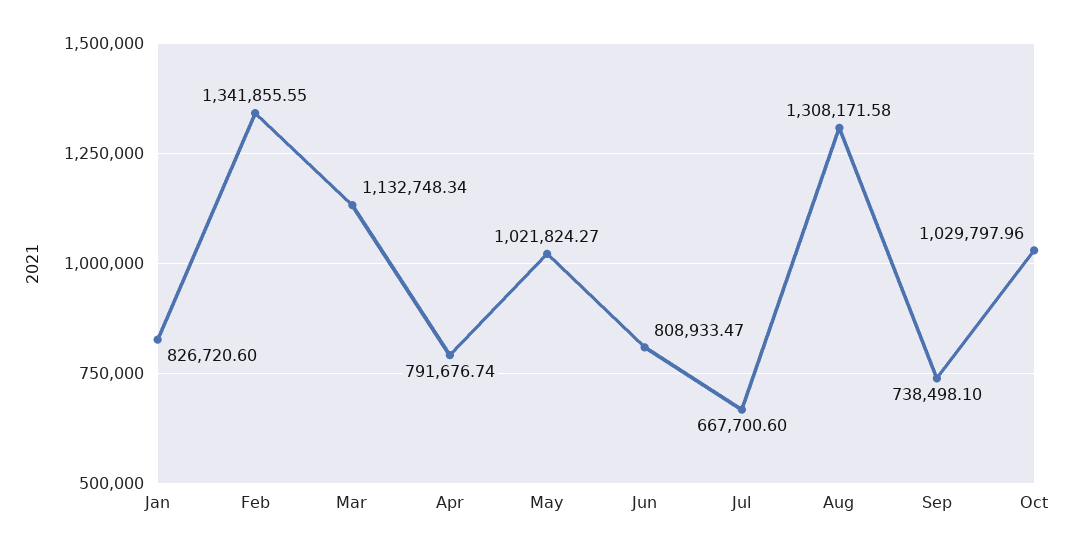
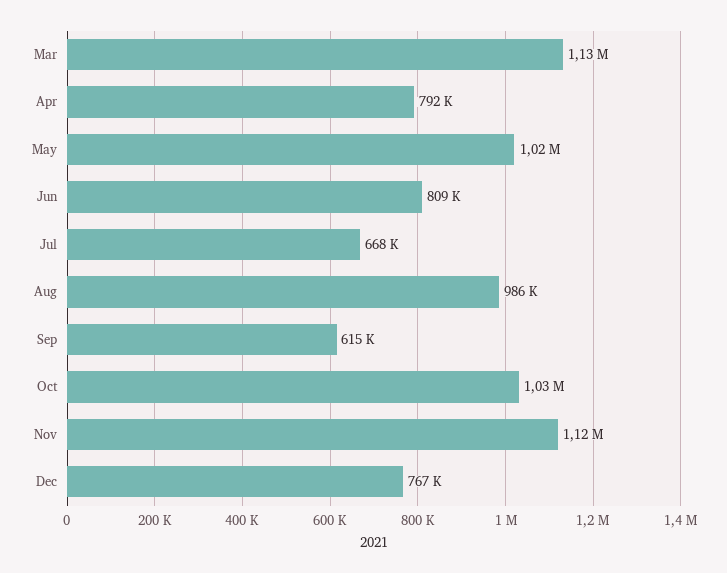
Jan: 826720.6 -> none
Feb: 1341855.55 -> none
Aug: 1308171.58 -> 986000
Sep: 738498.1 -> 615000
Nov: none -> 1120000
Dec: none -> 767000

